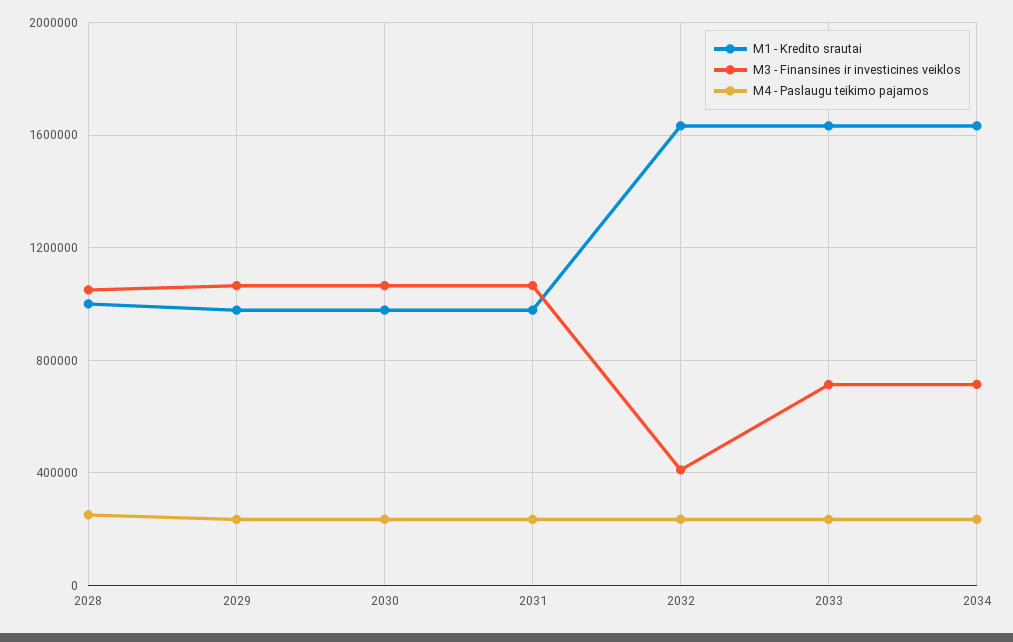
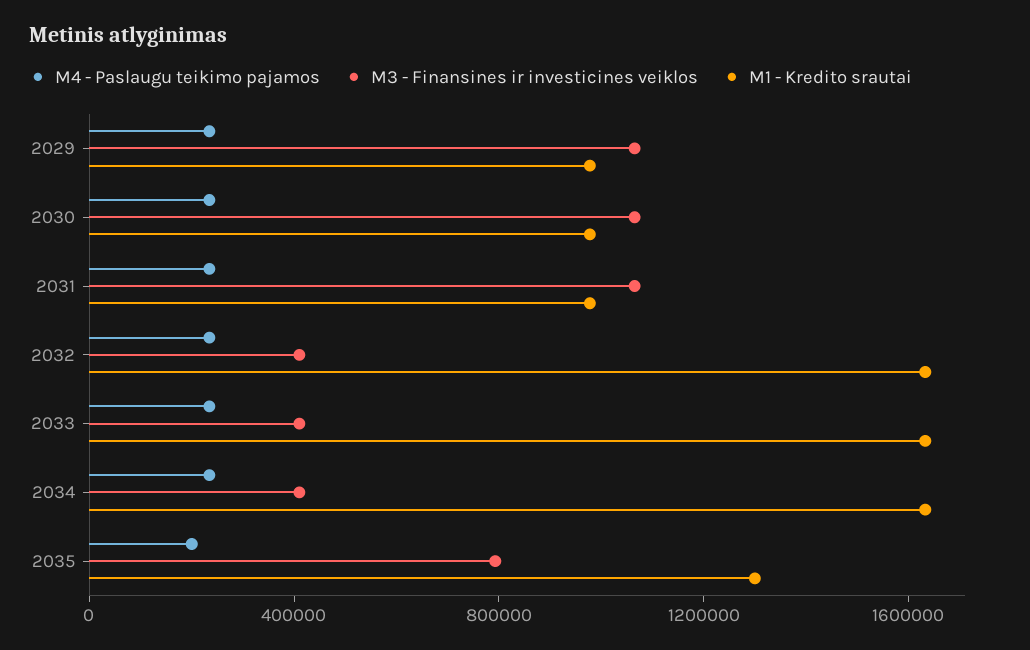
M1 - Kredito srautai, 2028: 1000000 -> none
M3 - Finansines ir investicines veiklos, 2028: 1050000 -> none
M4 - Paslaugu teikimo pajamos, 2028: 250000 -> none
M3 - Finansines ir investicines veiklos, 2033: 700000 -> 400000
M3 - Finansines ir investicines veiklos, 2034: 700000 -> 400000
M4 - Paslaugu teikimo pajamos, 2035: none -> 200000
M3 - Finansines ir investicines veiklos, 2035: none -> 800000
M1 - Kredito srautai, 2035: none -> 1300000

